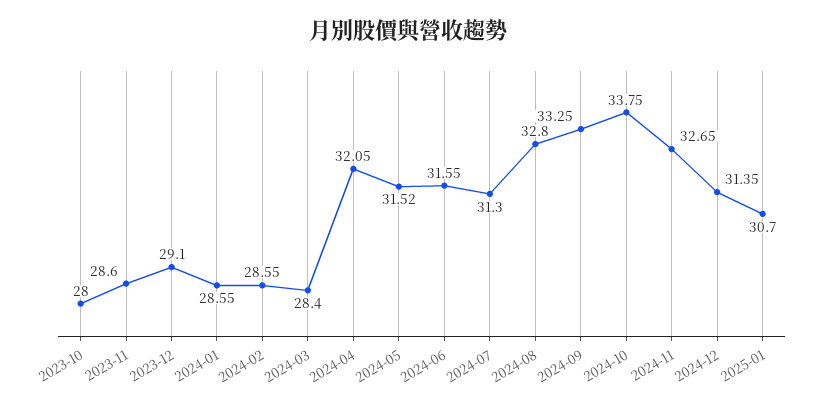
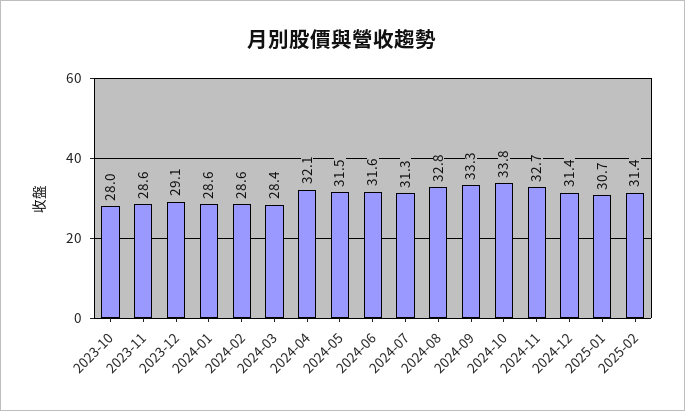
2025-02: none -> 31.4

